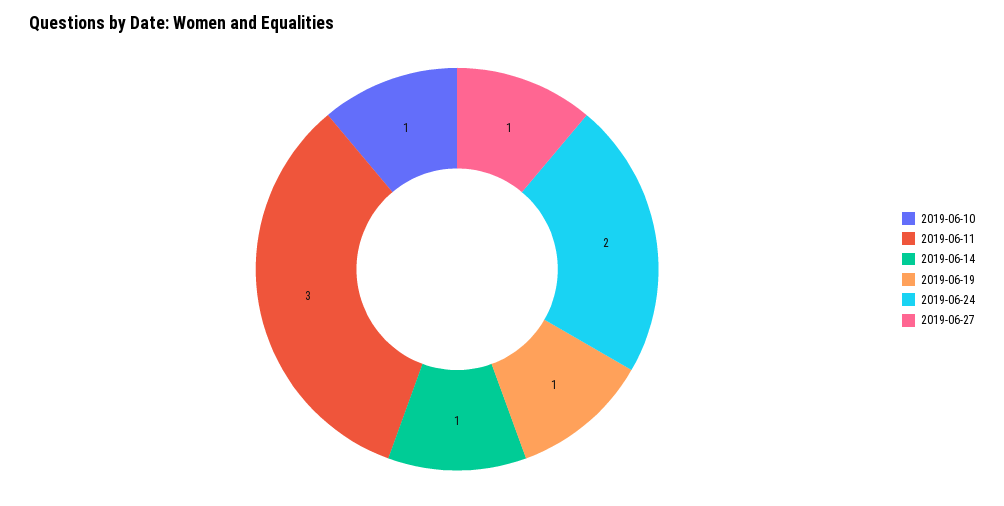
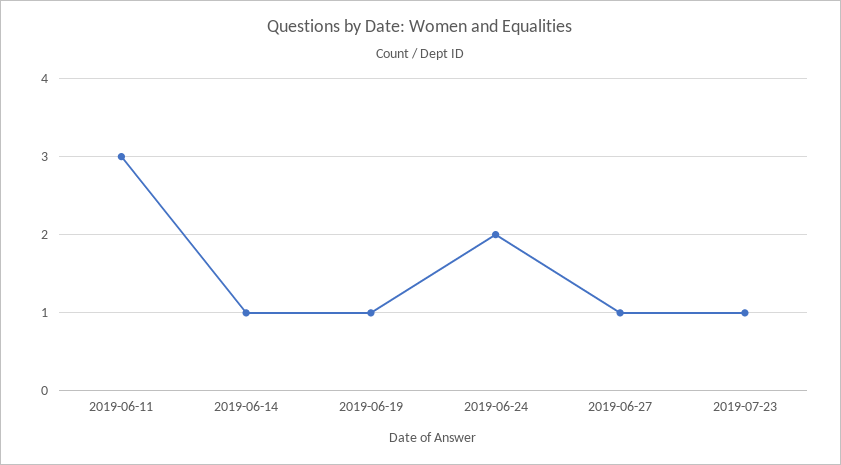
2019-06-10: 1 -> none
2019-07-23: none -> 1

